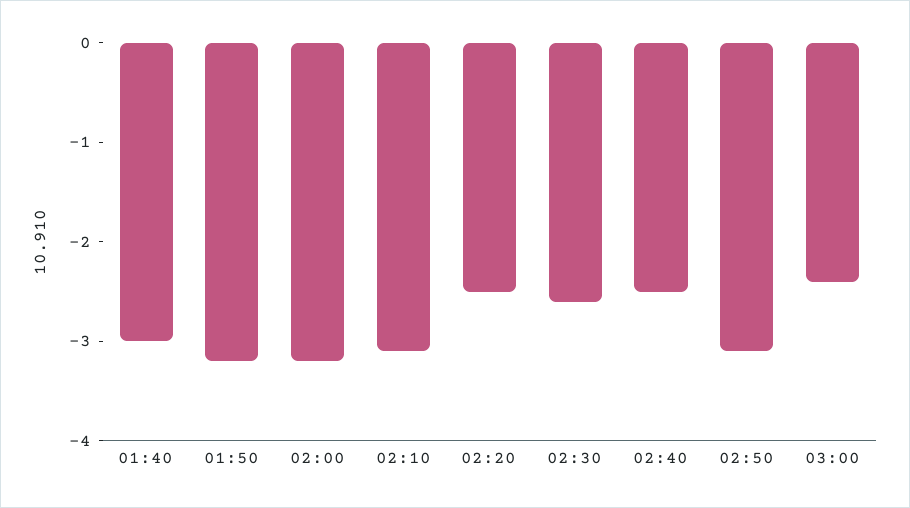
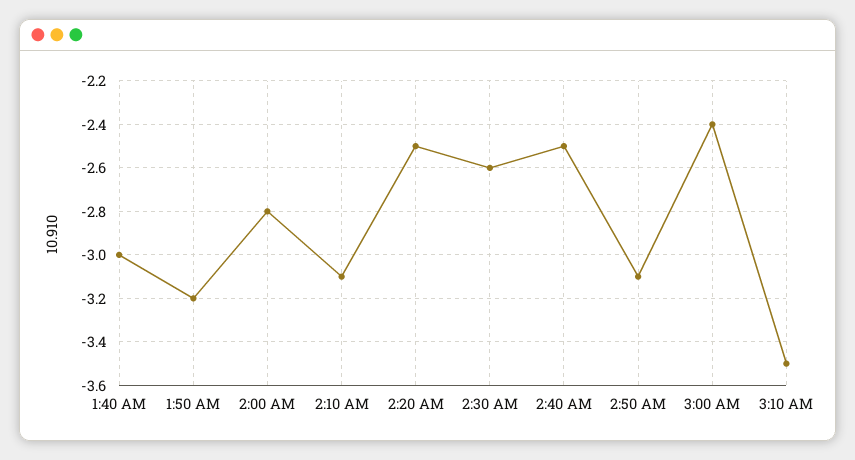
02:00: -3.2 -> -2.8
3:10 AM: none -> -3.5

